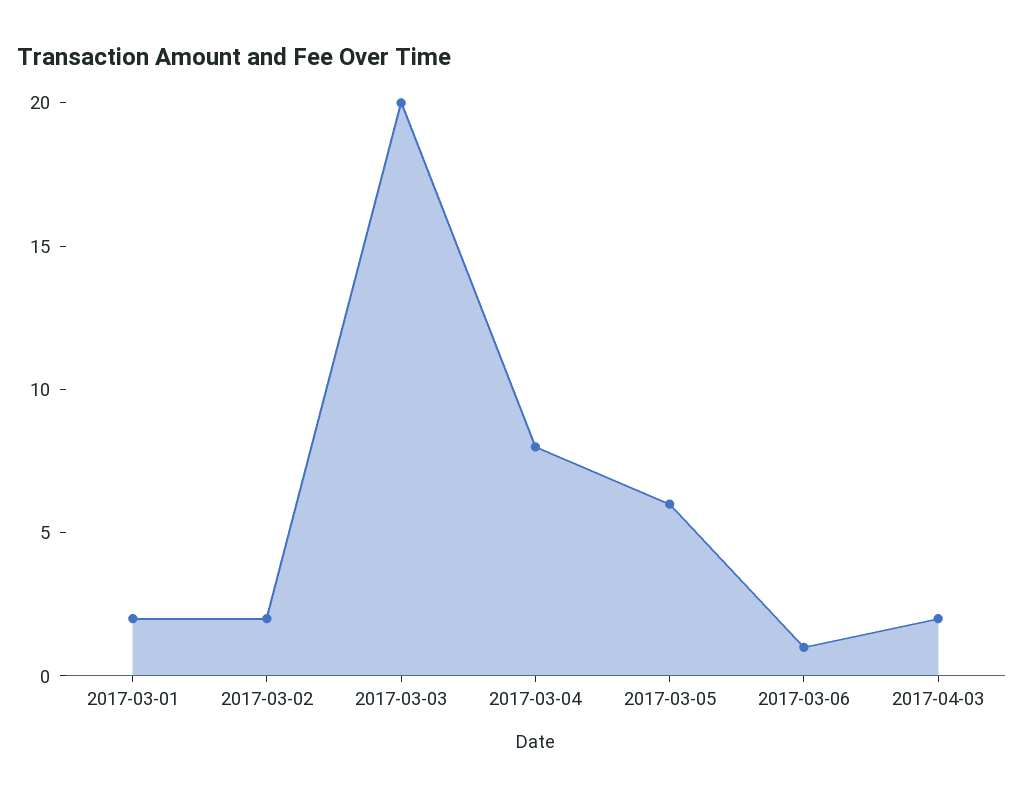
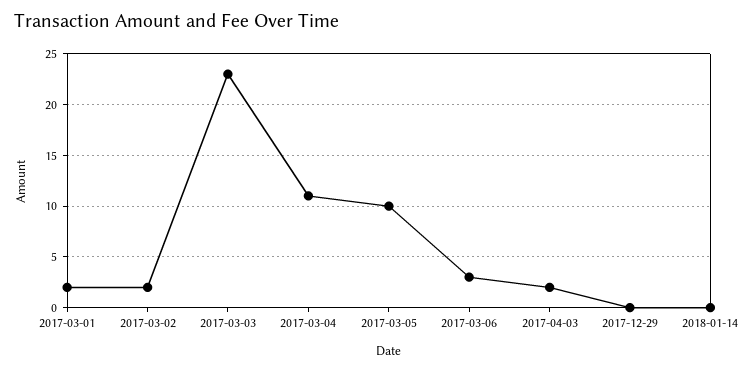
2017-03-03: 20 -> 23
2017-03-04: 8 -> 11
2017-03-05: 6 -> 10
2017-03-06: 1 -> 3
2017-12-29: none -> 0
2018-01-14: none -> 0

